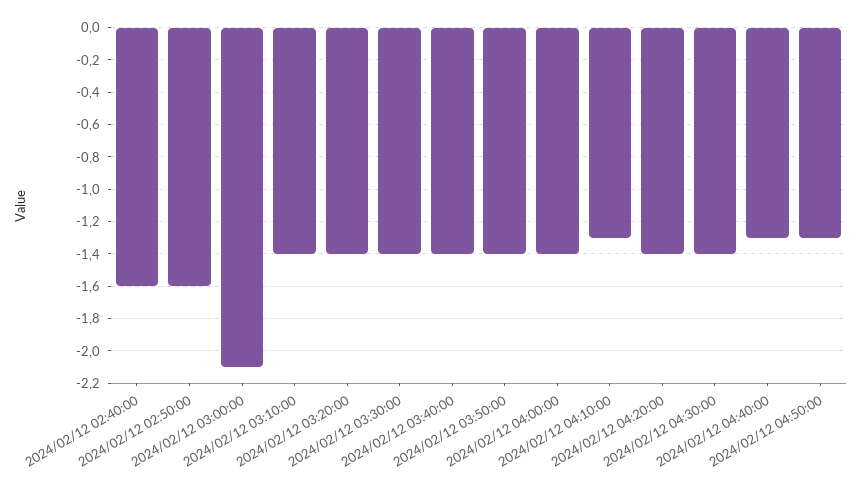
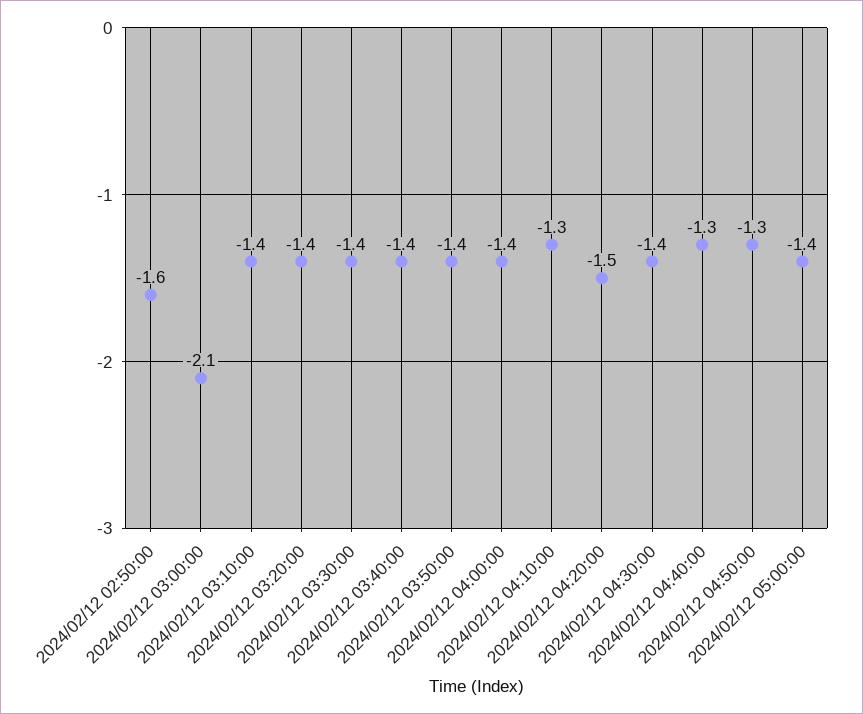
2024/02/12 02:40:00: -1.6 -> none
2024/02/12 04:20:00: -1.4 -> -1.5
2024/02/12 05:00:00: none -> -1.4

